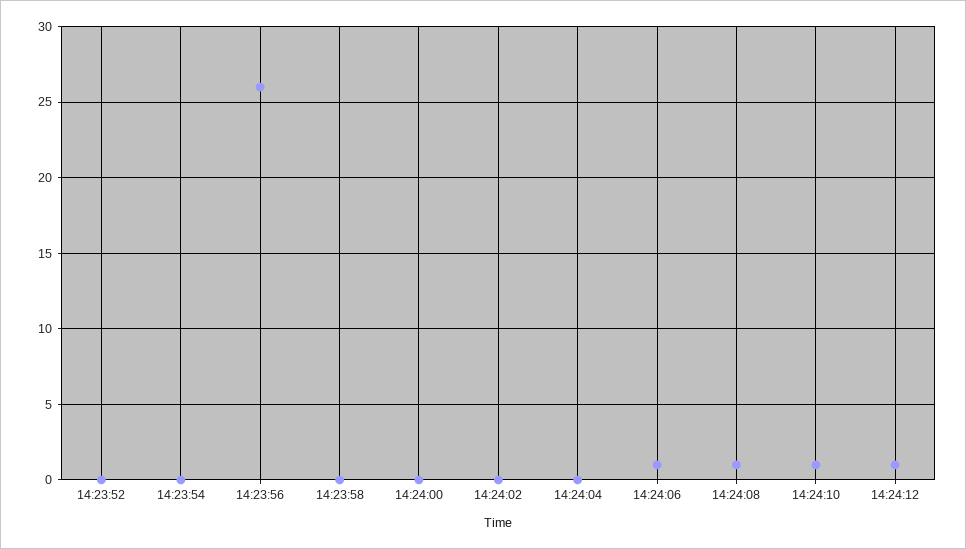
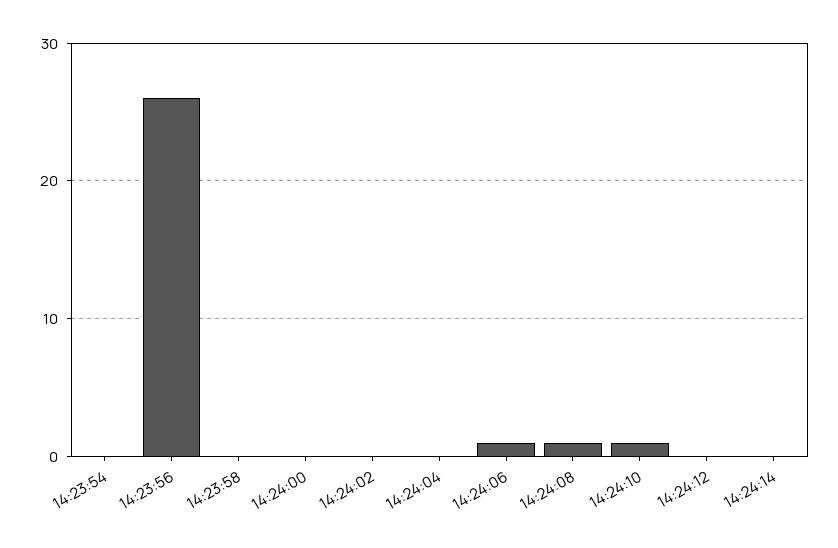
14:23:52: 0 -> none
14:24:12: 1 -> 0
14:24:14: none -> 0

